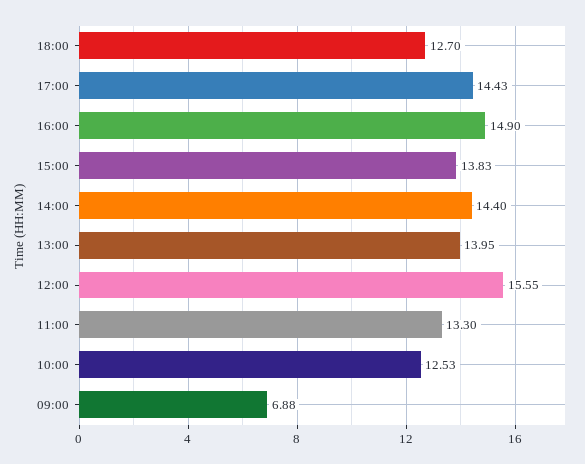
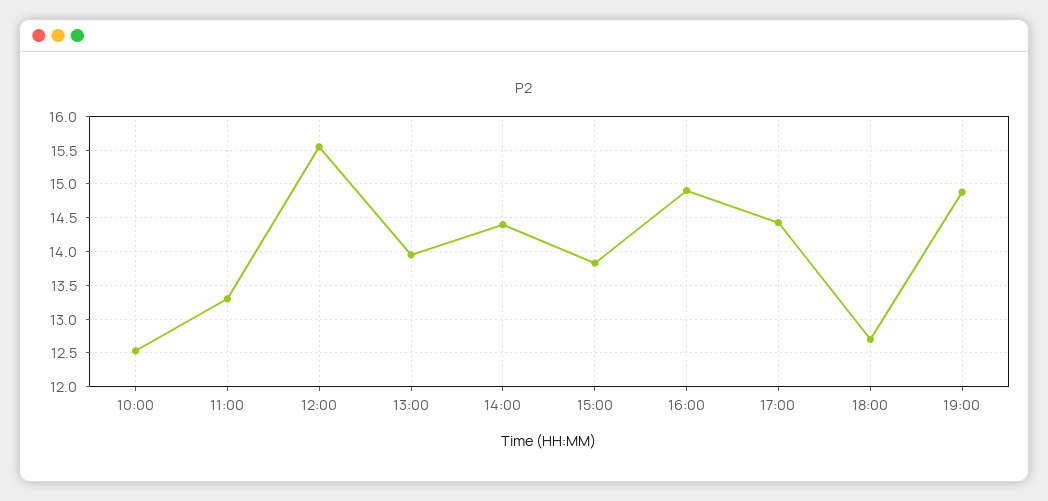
09:00: 6.88 -> none
19:00: none -> 14.9

